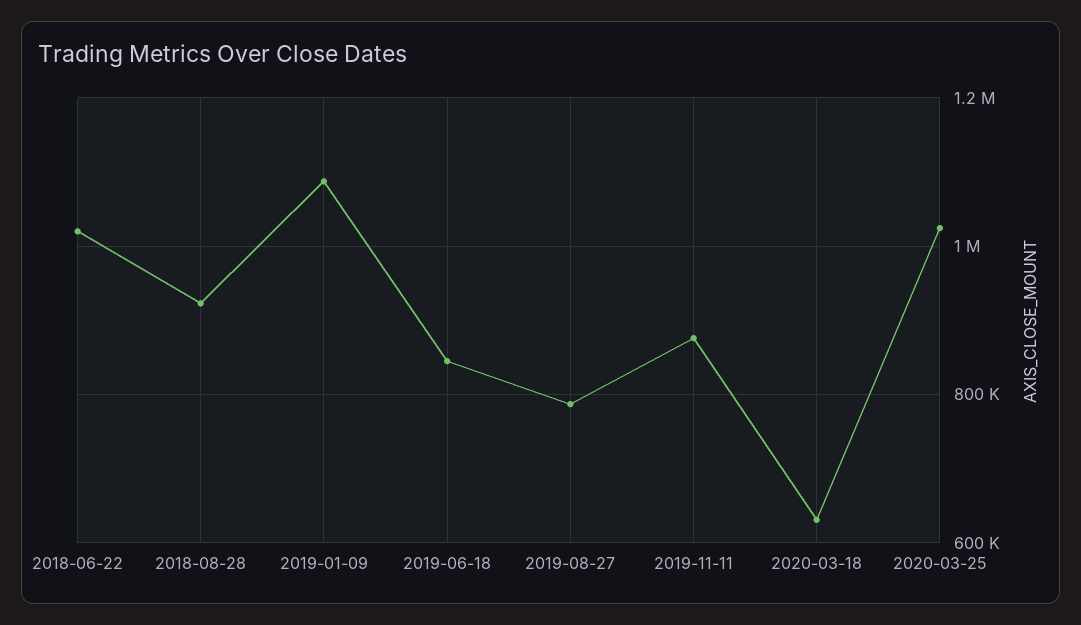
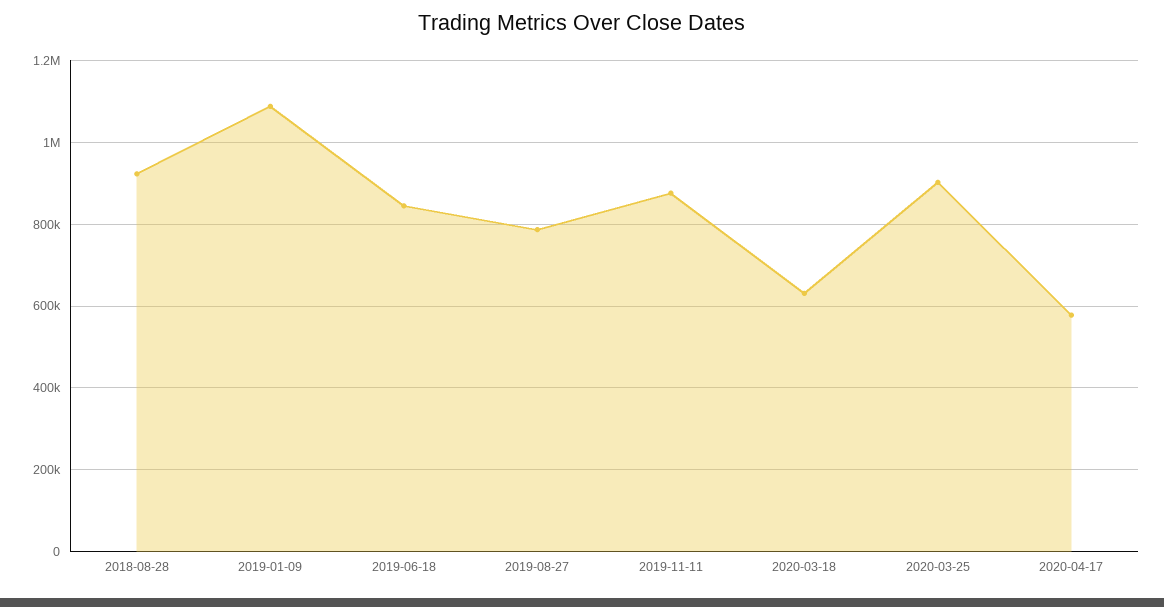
2018-06-22: 1020000 -> none
2020-03-25: 1020000 -> 900000
2020-04-17: none -> 580000

